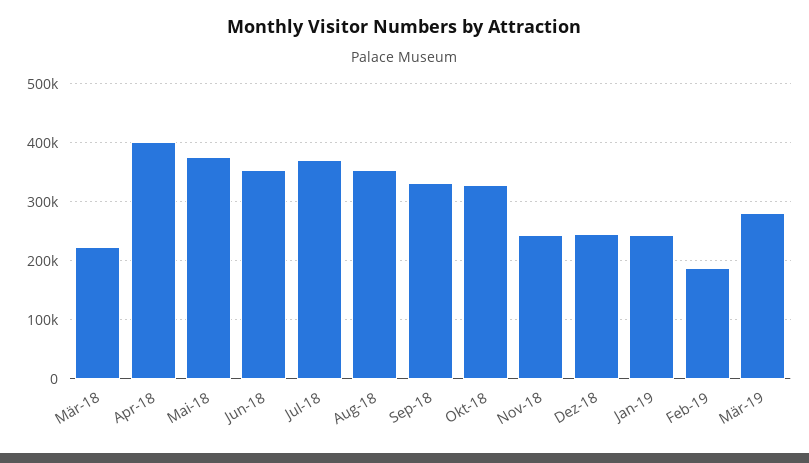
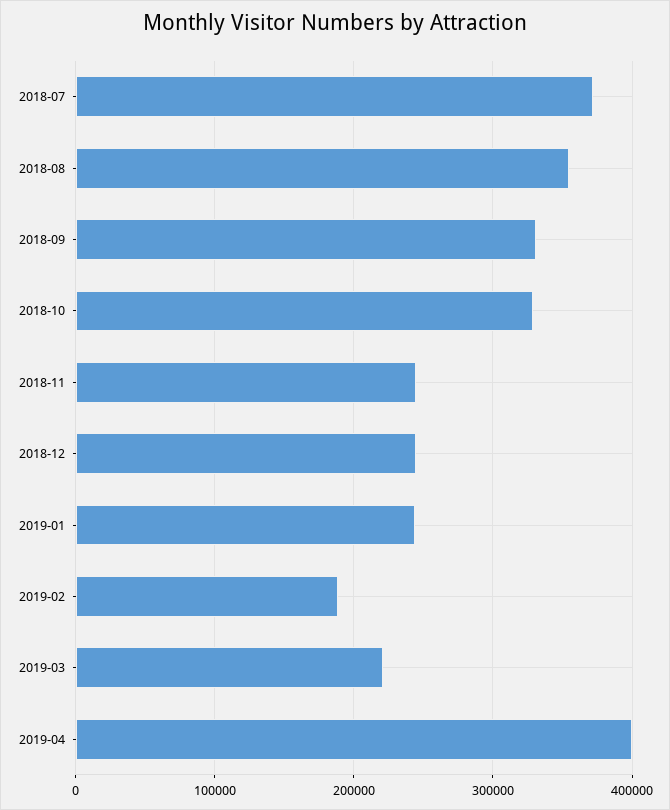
Mär-18: 220000 -> none
Apr-18: 400000 -> none
Mai-18: 380000 -> none
Jun-18: 360000 -> none
Mär-19: 280000 -> 220000
2019-04: none -> 400000

